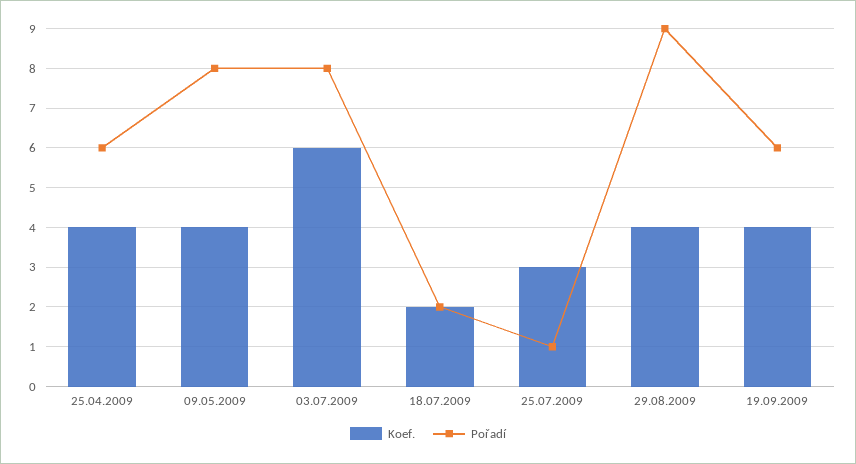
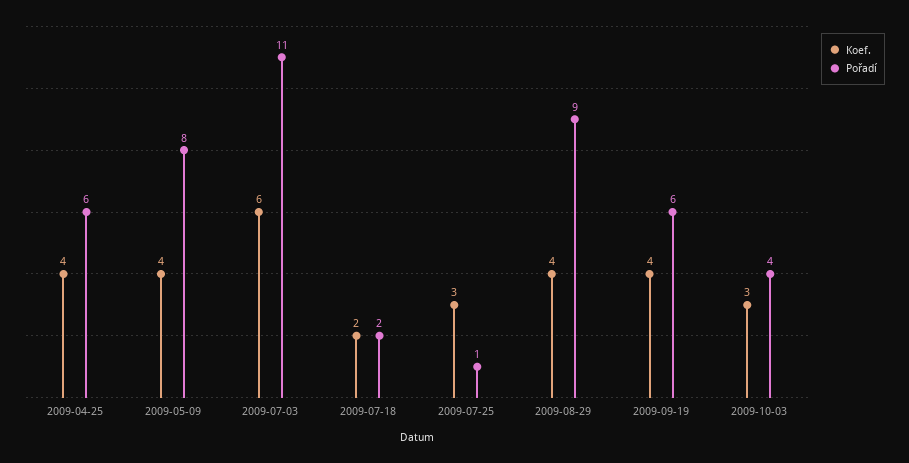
Pořadí, 03.07.2009: 8 -> 11
Koef., 2009-10-03: none -> 3
Pořadí, 2009-10-03: none -> 4

